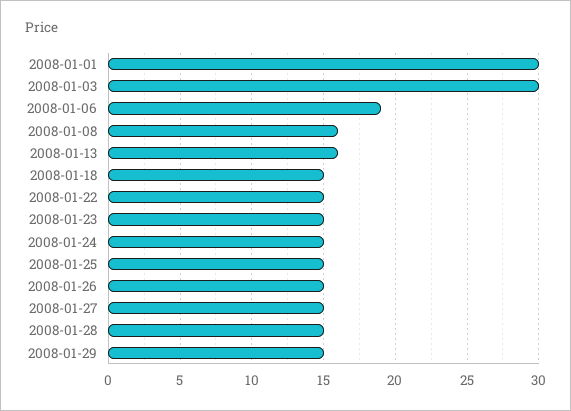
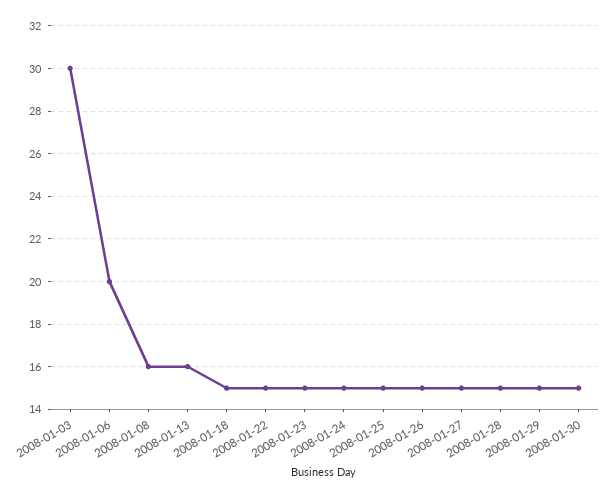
2008-01-01: 30 -> none
2008-01-06: 19 -> 20
2008-01-30: none -> 15

